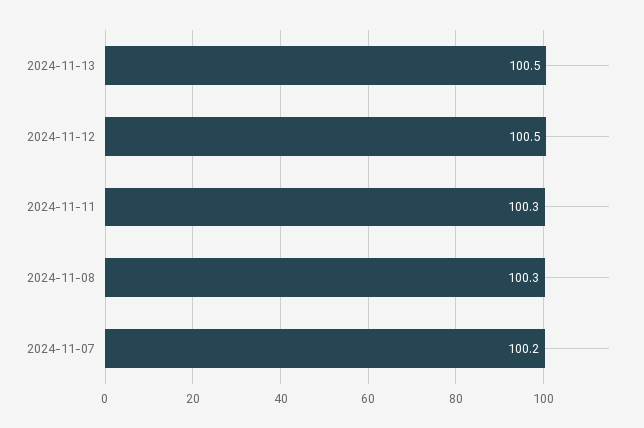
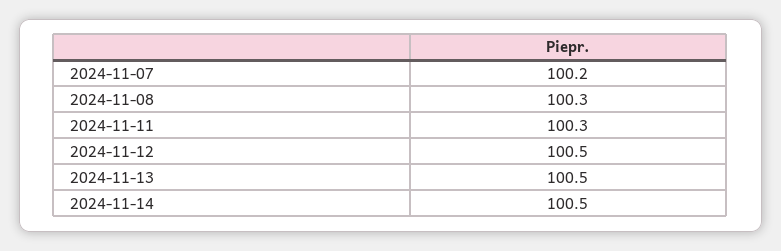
2024-11-14: none -> 100.5

